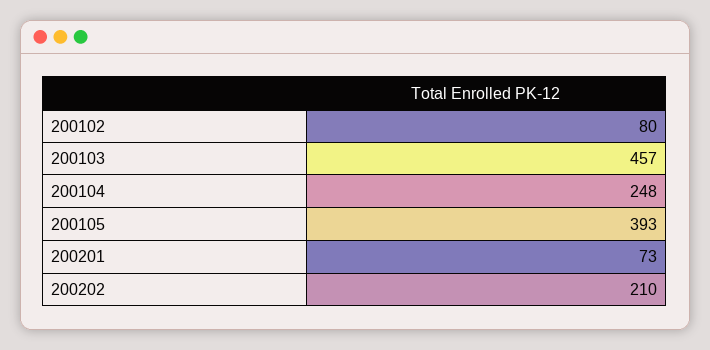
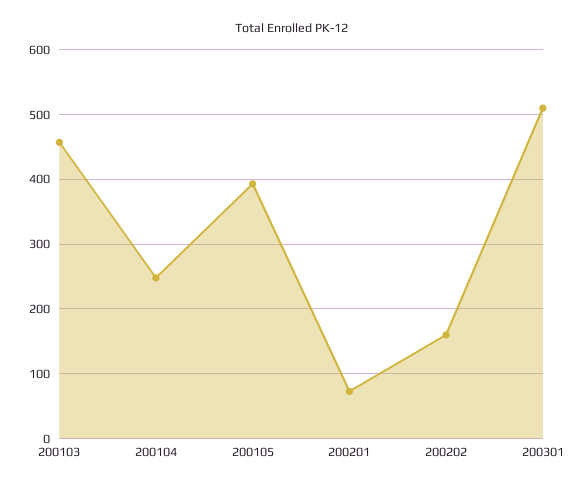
200102: 80 -> none
200202: 210 -> 160
200301: none -> 510

